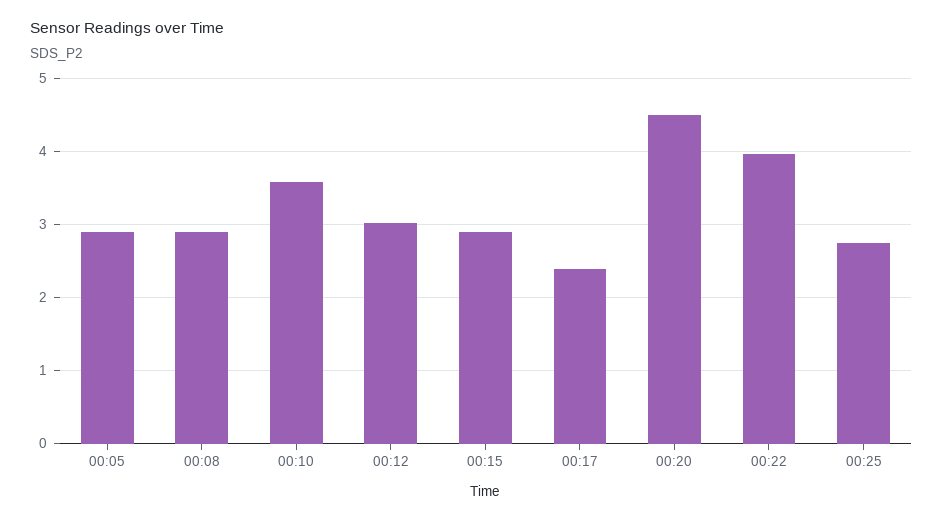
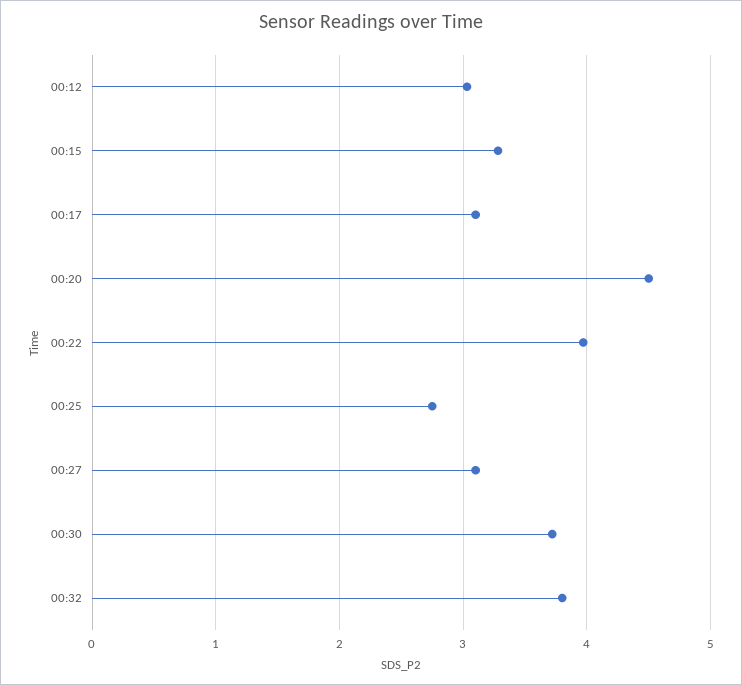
00:05: 2.9 -> none
00:08: 2.9 -> none
00:10: 3.6 -> none
00:15: 2.9 -> 3.3
00:17: 2.4 -> 3.1
00:27: none -> 3.1
00:30: none -> 3.7
00:32: none -> 3.8

